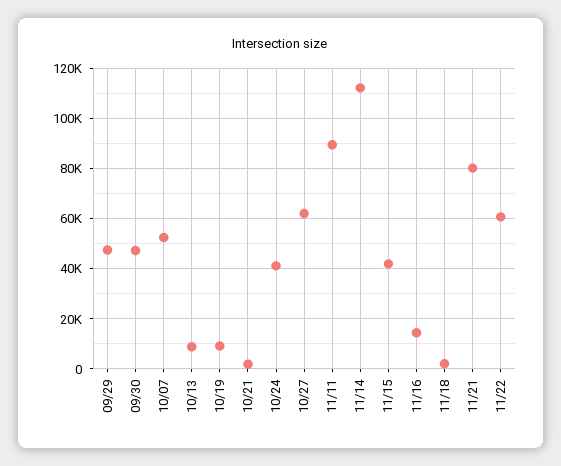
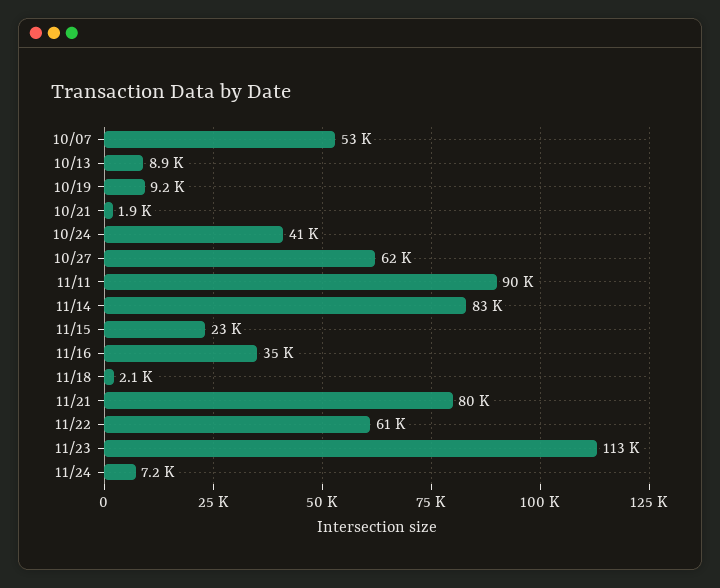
09/29: 47500 -> none
09/30: 47500 -> none
11/14: 112500 -> 83000
11/15: 42500 -> 23000
11/16: 15000 -> 35000
11/23: none -> 113000
11/24: none -> 7200

